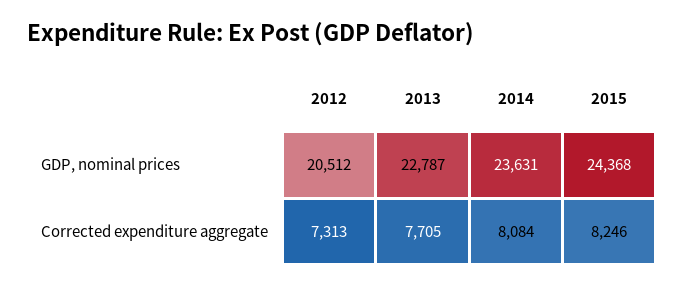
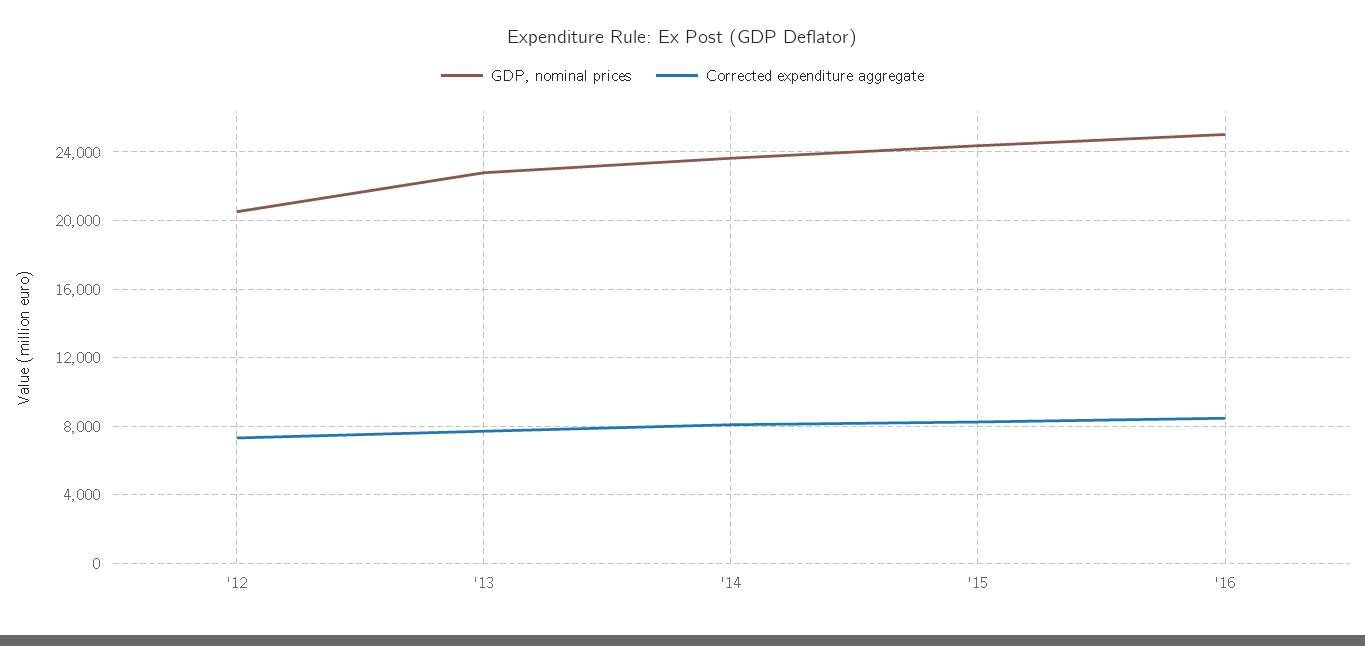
GDP, nominal prices, '16: none -> 25000
Corrected expenditure aggregate, '16: none -> 8500

